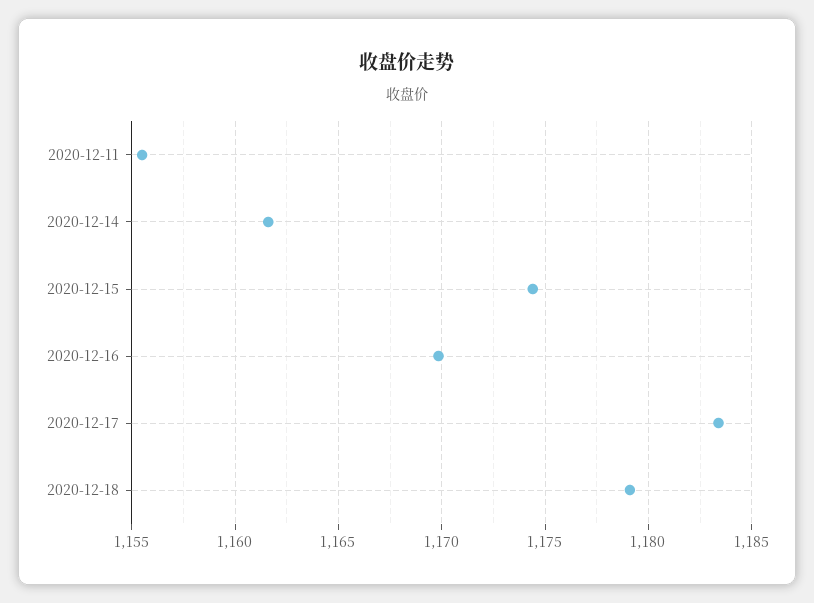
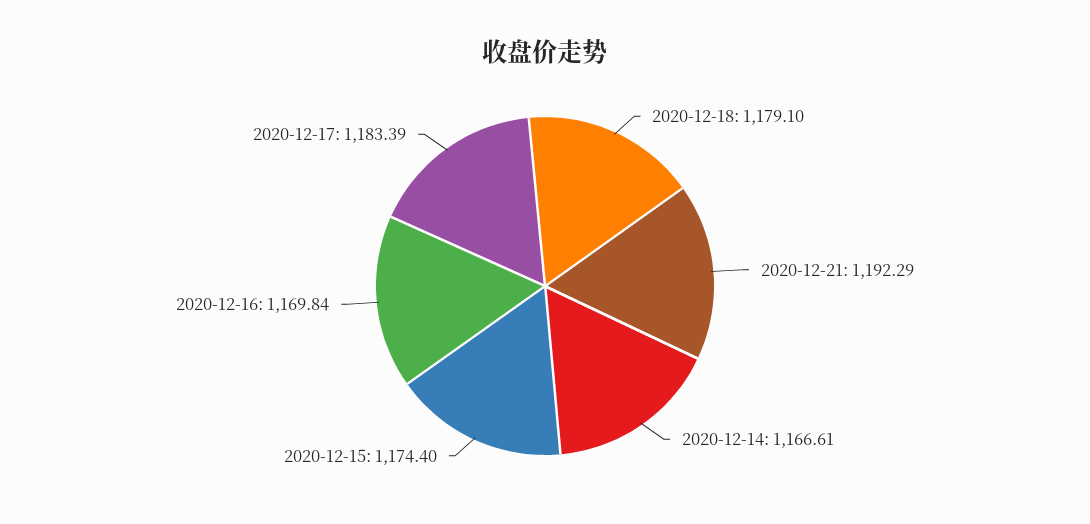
2020-12-11: 1155.5 -> none
2020-12-14: 1161.5 -> 1166.61
2020-12-21: none -> 1192.29

